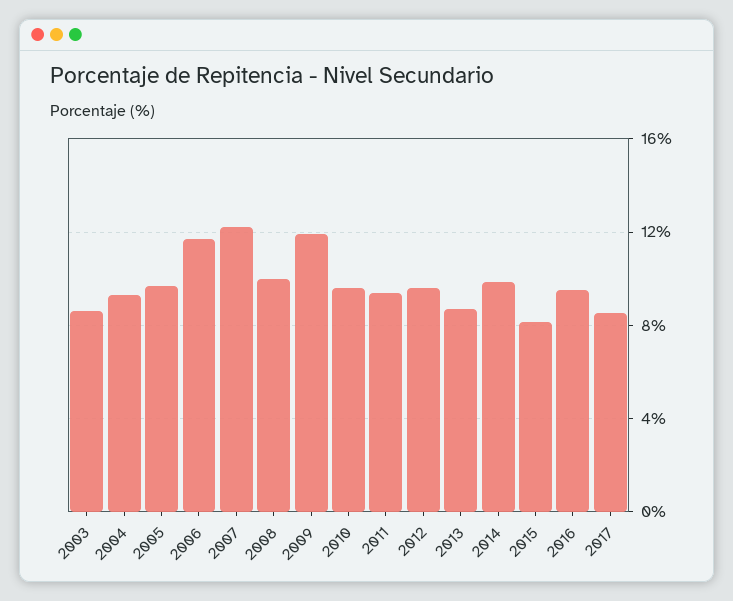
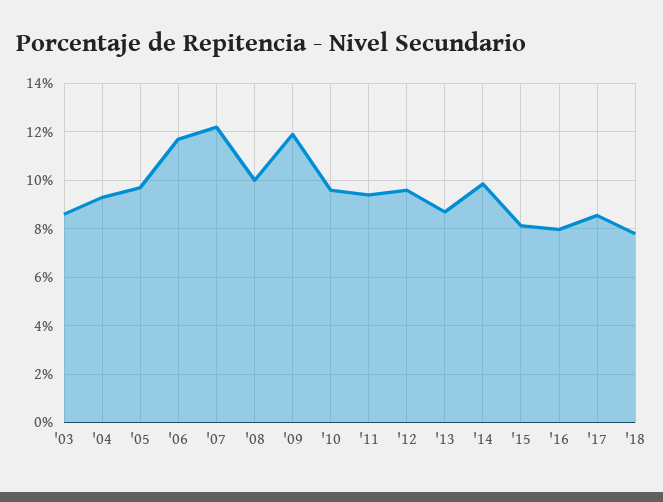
2016: 9.5 -> 8
'18: none -> 7.75

